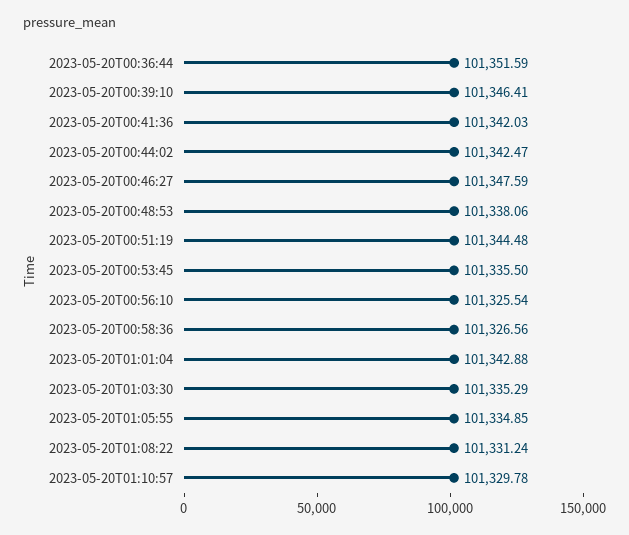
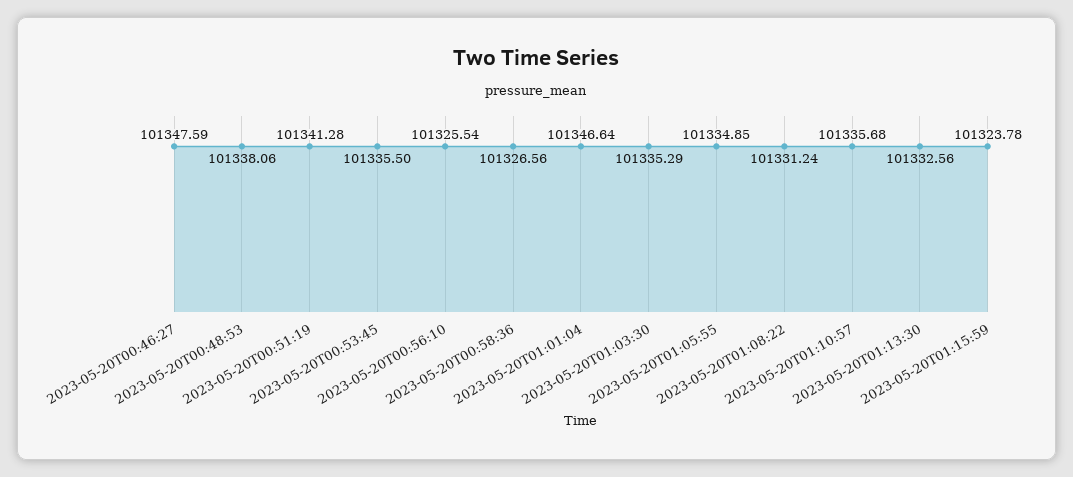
2023-05-20T00:36:44: 101351.59 -> none
2023-05-20T00:39:10: 101346.41 -> none
2023-05-20T00:41:36: 101342.03 -> none
2023-05-20T00:44:02: 101342.47 -> none
2023-05-20T00:51:19: 101344.48 -> 101341.28
2023-05-20T01:01:04: 101342.88 -> 101346.64
2023-05-20T01:10:57: 101329.78 -> 101335.68
2023-05-20T01:13:30: none -> 101332.56
2023-05-20T01:15:59: none -> 101323.78

